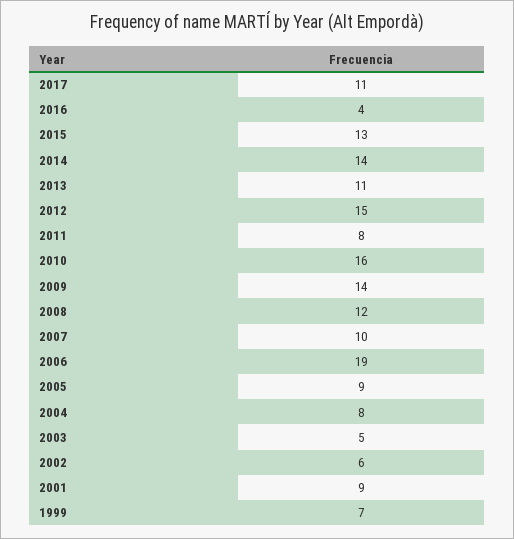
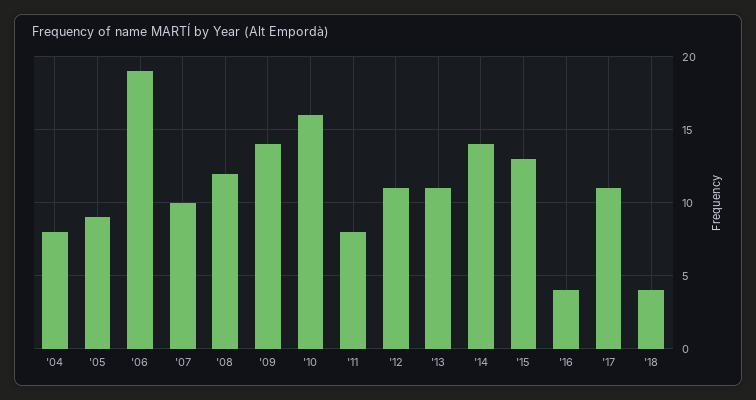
2012: 15 -> 11
2003: 5 -> none
2002: 6 -> none
2001: 9 -> none
1999: 7 -> none
'18: none -> 4

